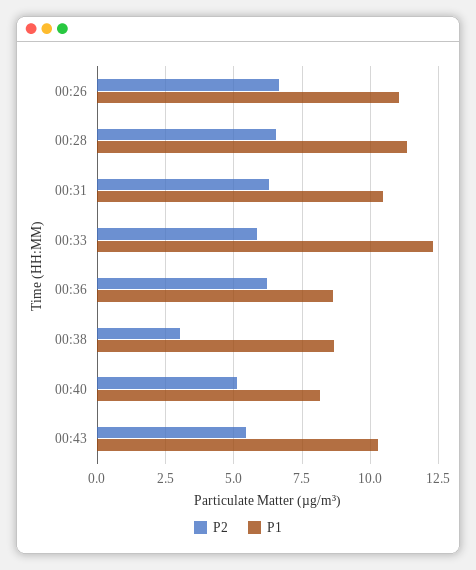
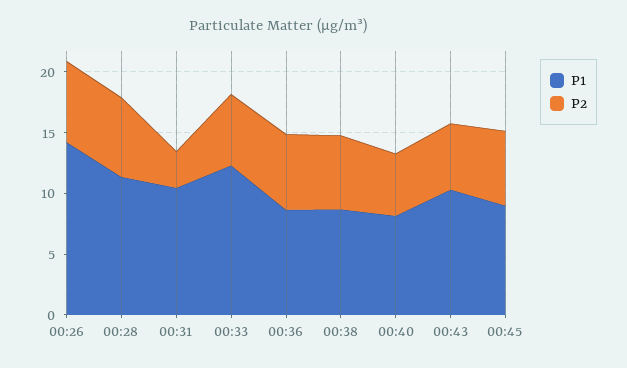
P1, 00:26: 11 -> 14
P2, 00:31: 6.25 -> 3
P2, 00:38: 3 -> 6
P1, 00:45: none -> 9
P2, 00:45: none -> 6

